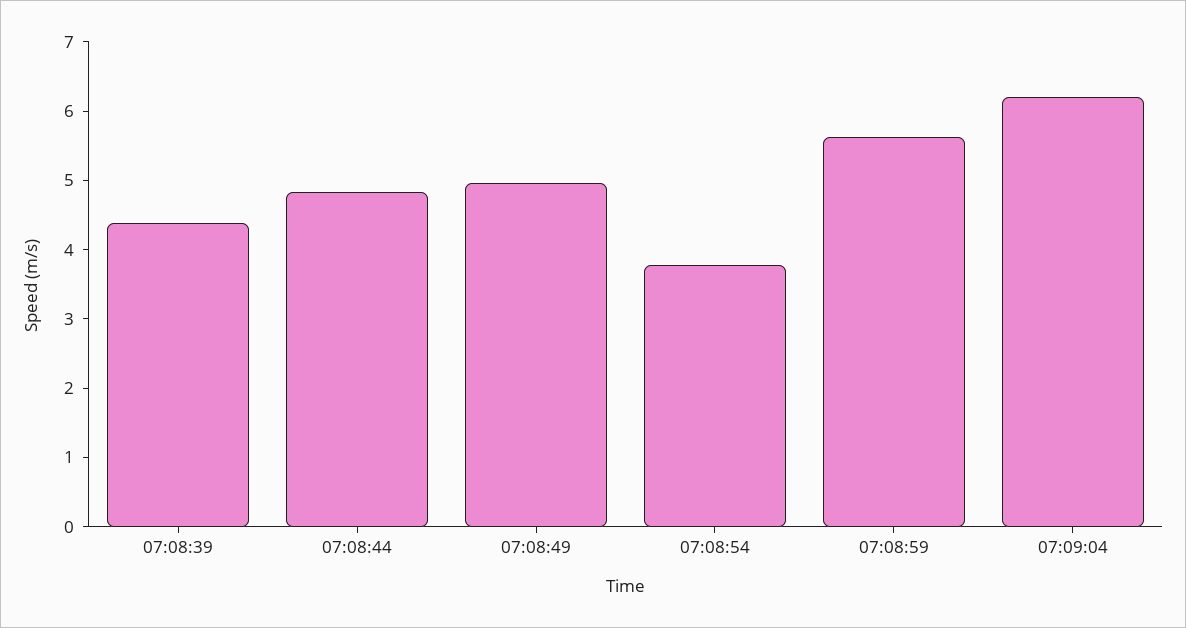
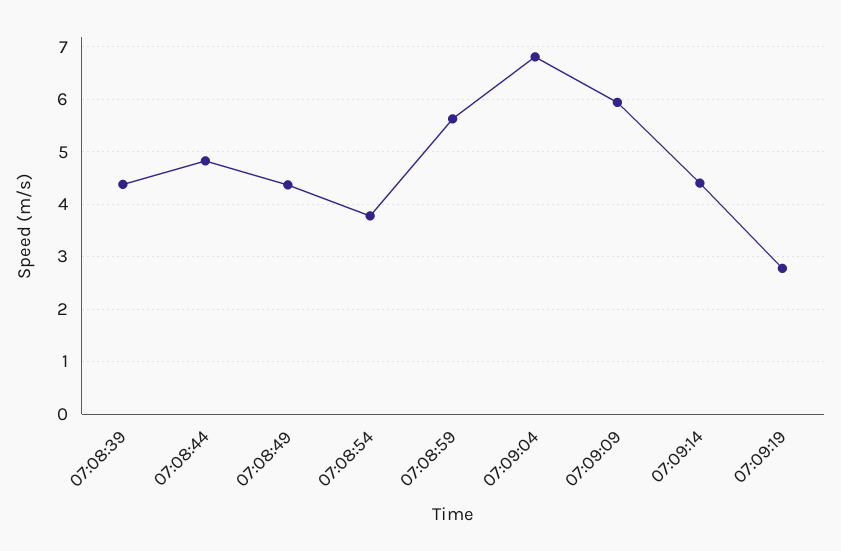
07:08:49: 5 -> 4.4
07:09:04: 6.2 -> 6.8
07:09:09: none -> 6
07:09:14: none -> 4.4
07:09:19: none -> 2.8

